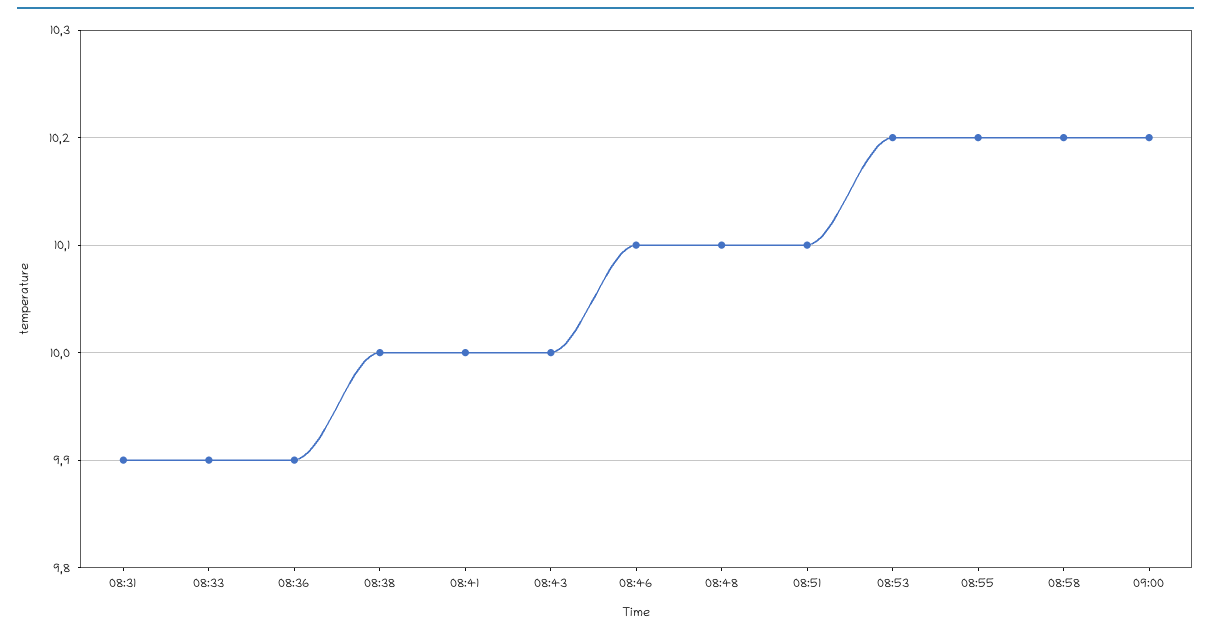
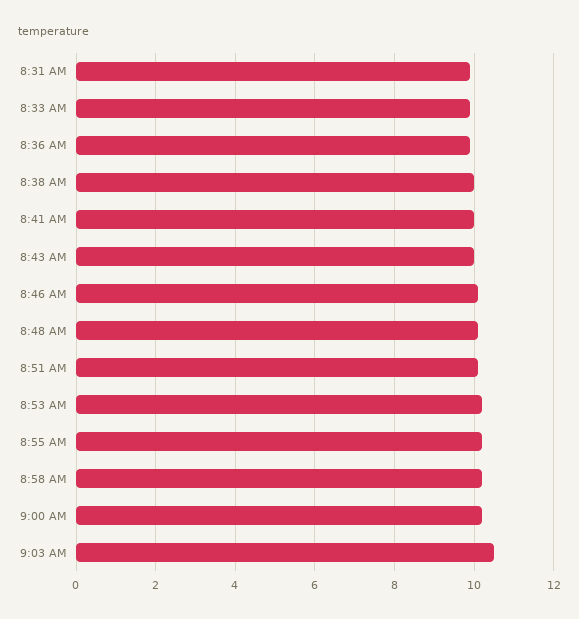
9:03 AM: none -> 10.5

